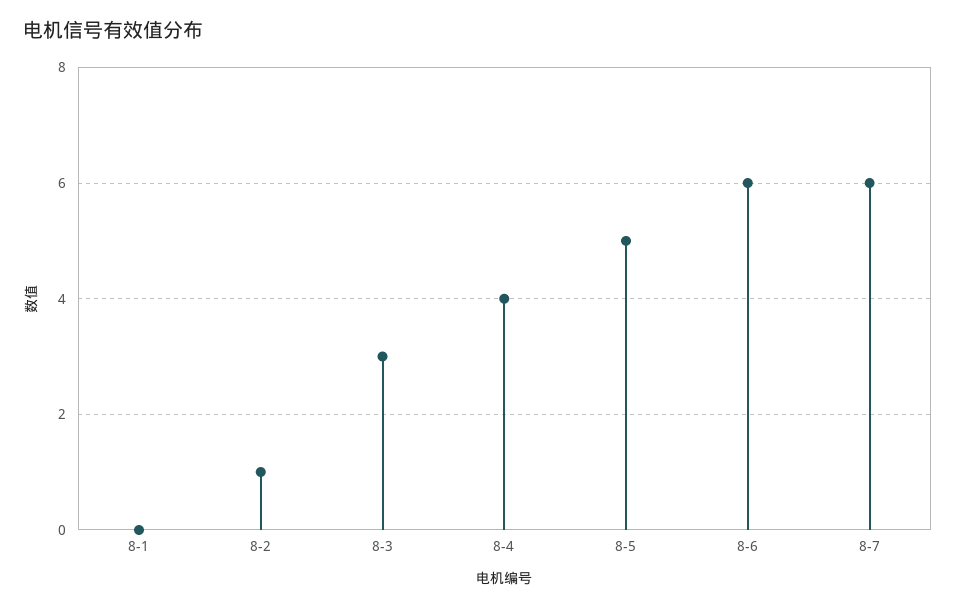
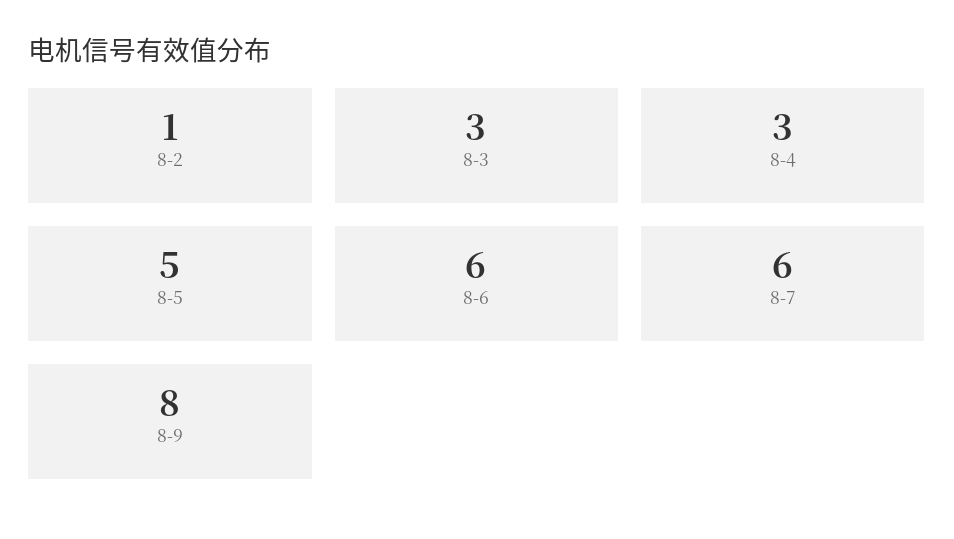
8-1: 0 -> none
8-4: 4 -> 3
8-9: none -> 8

